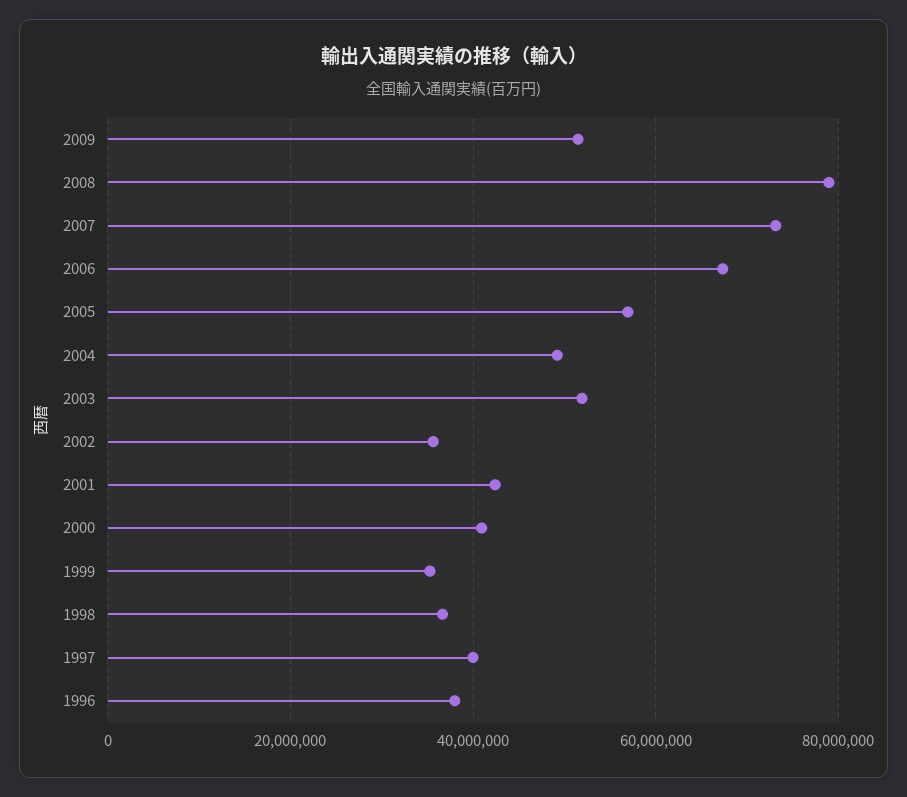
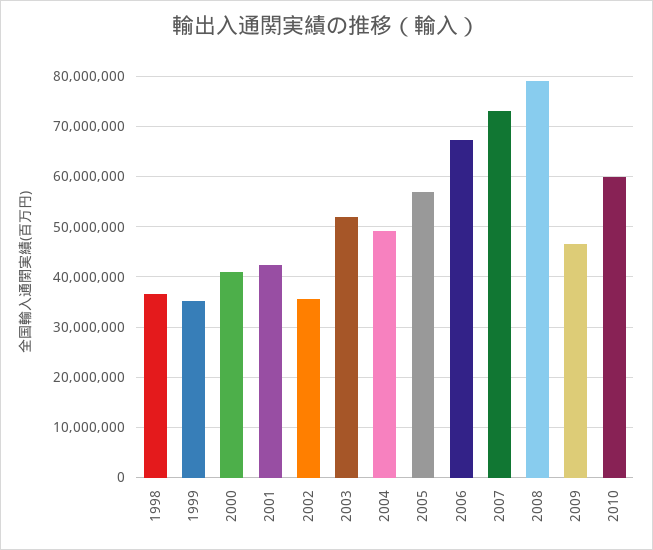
2009: 52000000 -> 46000000
1997: 40000000 -> none
1996: 38000000 -> none
2010: none -> 60000000

